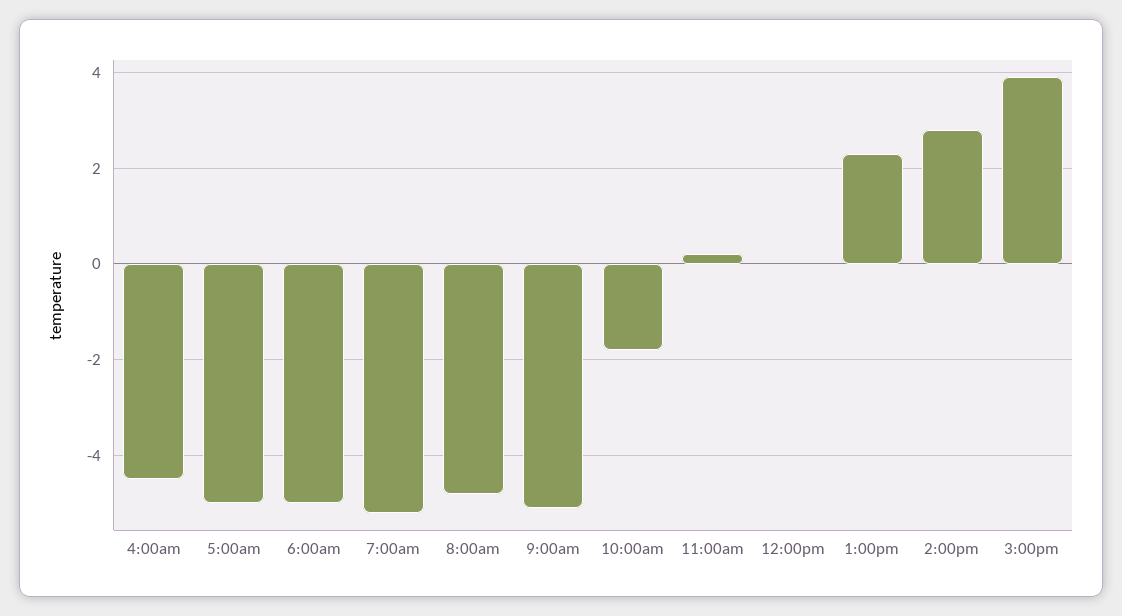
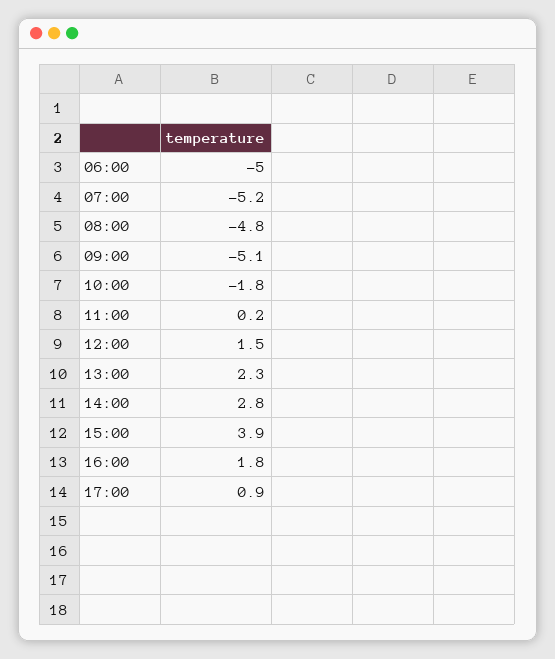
4:00am: -4.5 -> none
5:00am: -5 -> none
12:00pm: 0 -> 1.5
16:00: none -> 1.8
17:00: none -> 0.9

